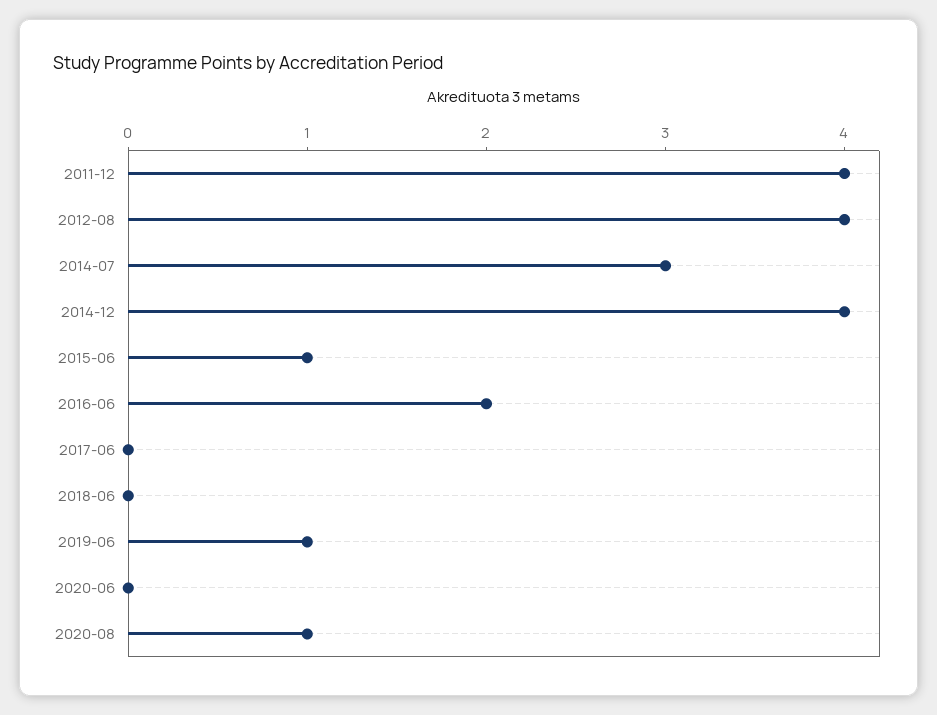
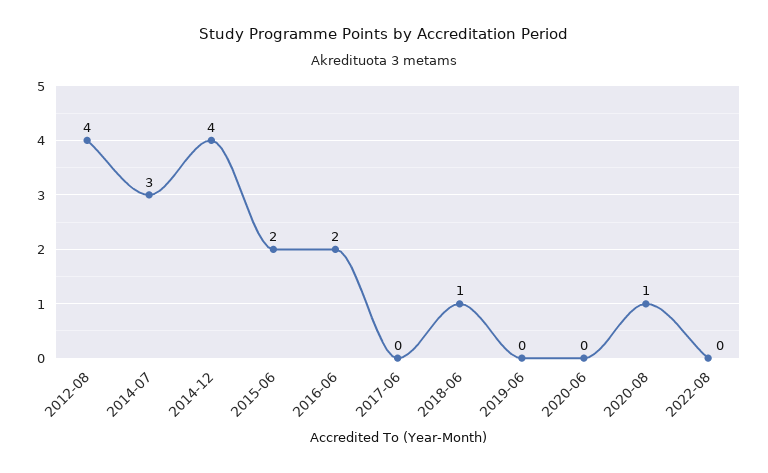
2011-12: 4 -> none
2015-06: 1 -> 2
2018-06: 0 -> 1
2019-06: 1 -> 0
2022-08: none -> 0

